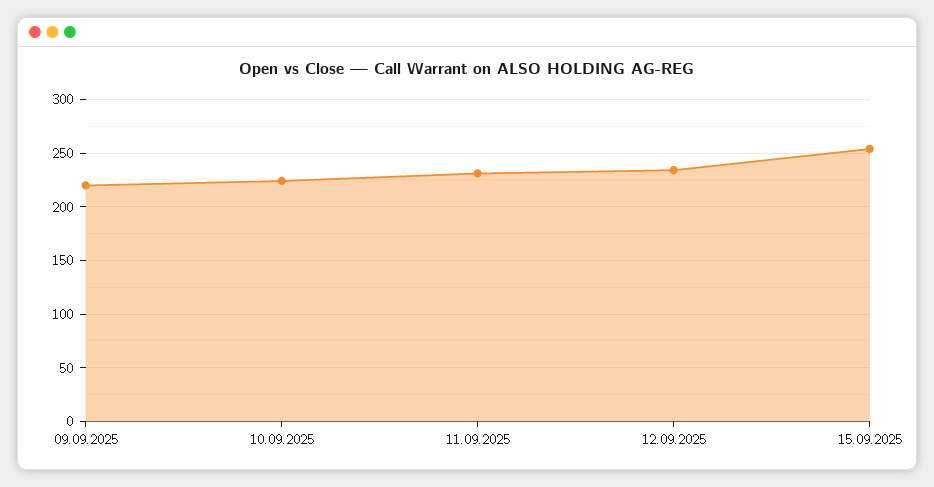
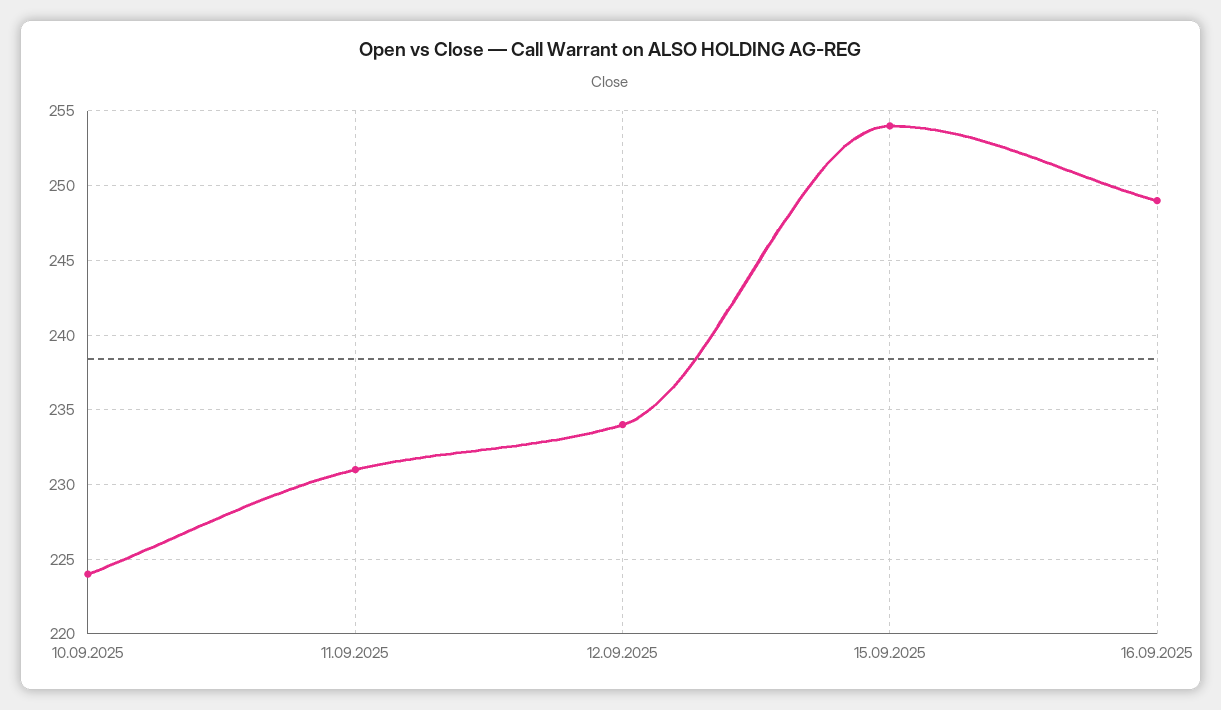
09.09.2025: 220 -> none
16.09.2025: none -> 249

